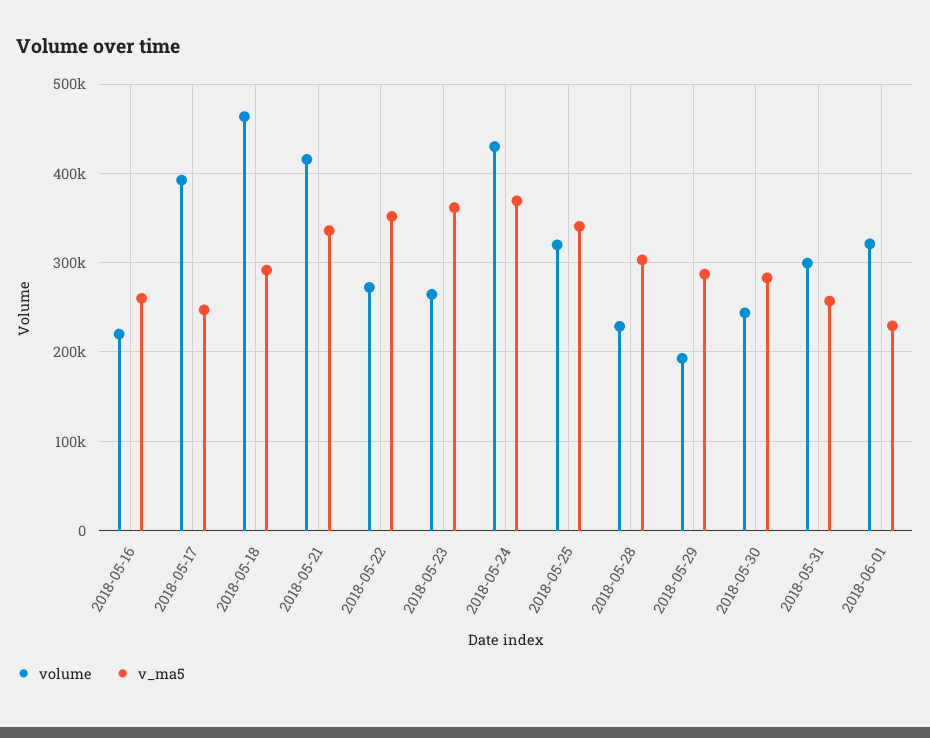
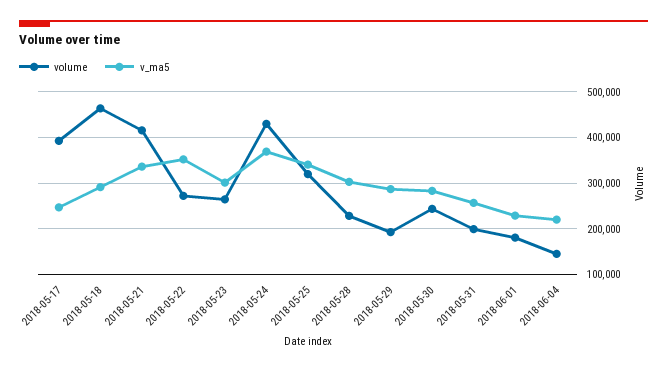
volume, 2018-05-16: 220000 -> none
v_ma5, 2018-05-16: 260000 -> none
v_ma5, 2018-05-23: 360000 -> 300000
volume, 2018-05-31: 300000 -> 200000
volume, 2018-06-01: 320000 -> 180000
volume, 2018-06-04: none -> 140000
v_ma5, 2018-06-04: none -> 220000

